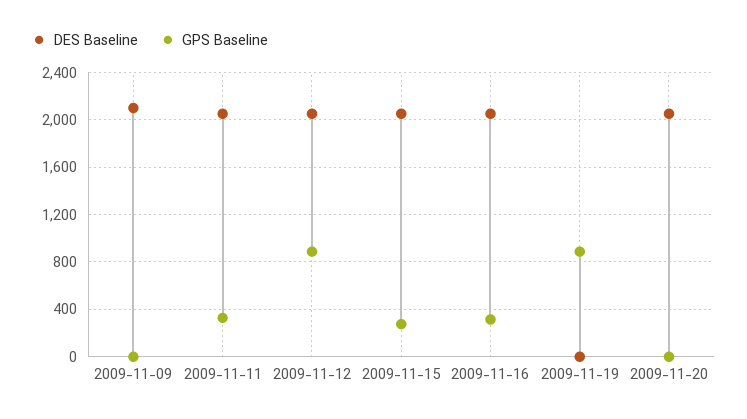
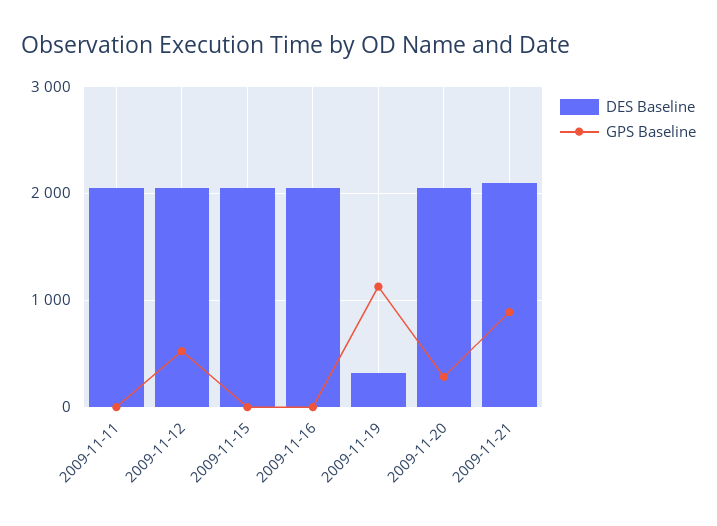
DES Baseline, 2009-11-09: 2100 -> none
GPS Baseline, 2009-11-09: 0 -> none
GPS Baseline, 2009-11-11: 300 -> 0
GPS Baseline, 2009-11-12: 900 -> 500
GPS Baseline, 2009-11-15: 300 -> 0
GPS Baseline, 2009-11-16: 300 -> 0
DES Baseline, 2009-11-19: 0 -> 300
GPS Baseline, 2009-11-19: 900 -> 1100
GPS Baseline, 2009-11-20: 0 -> 300
DES Baseline, 2009-11-21: none -> 2100
GPS Baseline, 2009-11-21: none -> 900

